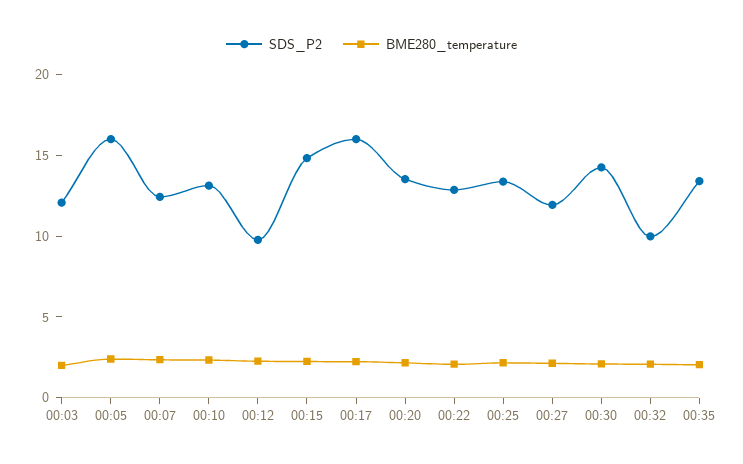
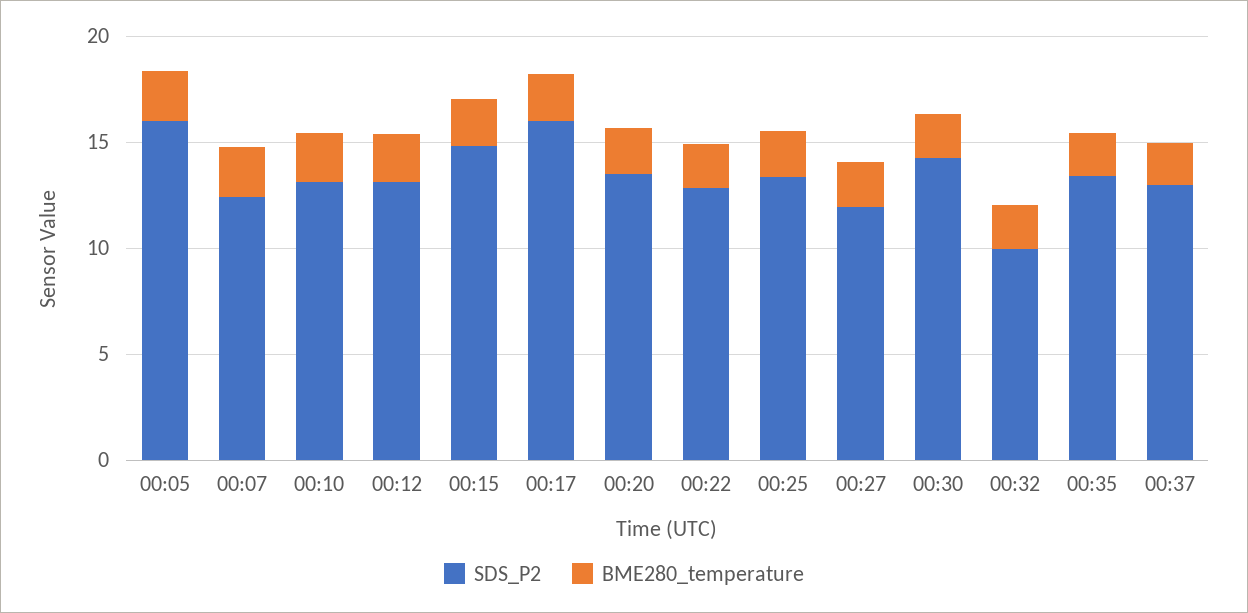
SDS_P2, 00:03: 12 -> none
BME280_temperature, 00:03: 2 -> none
SDS_P2, 00:12: 10 -> 13
SDS_P2, 00:37: none -> 13
BME280_temperature, 00:37: none -> 2

